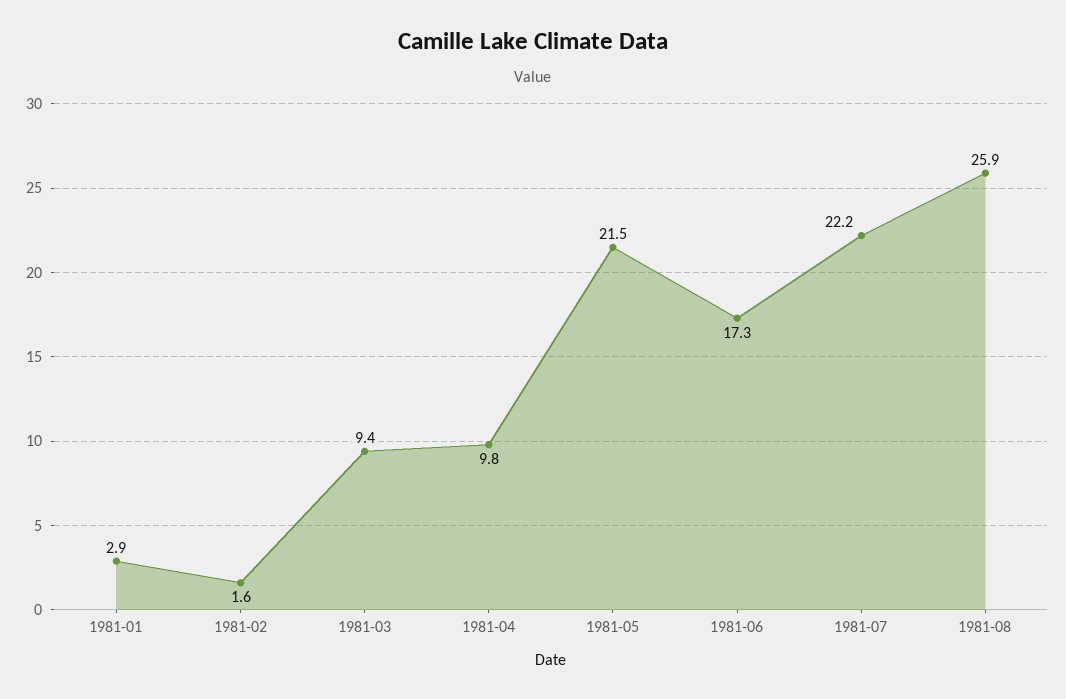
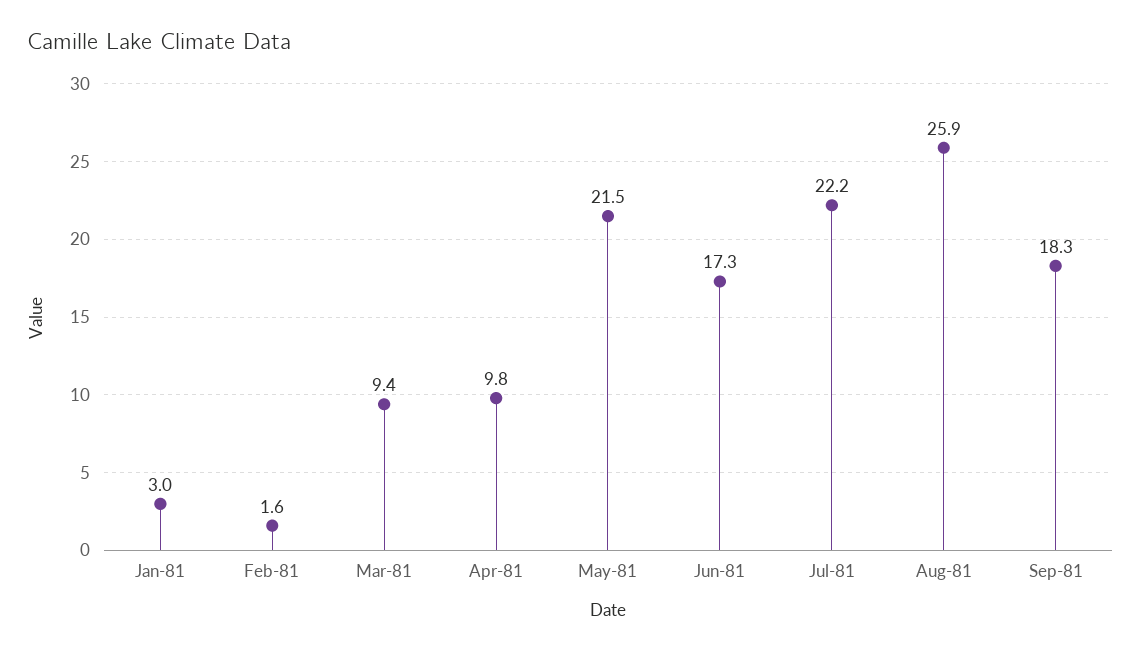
1981-01: 2.9 -> 3
Sep-81: none -> 18.3

